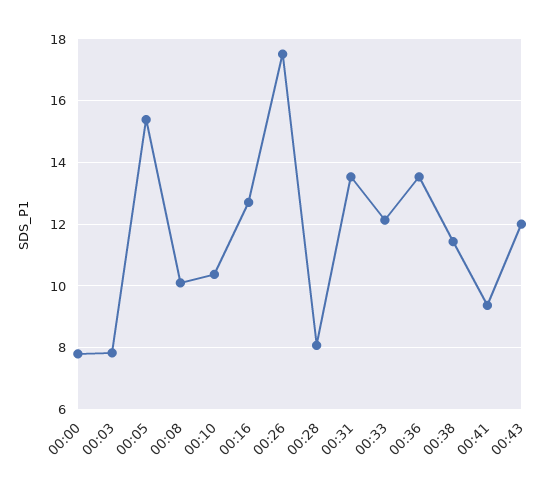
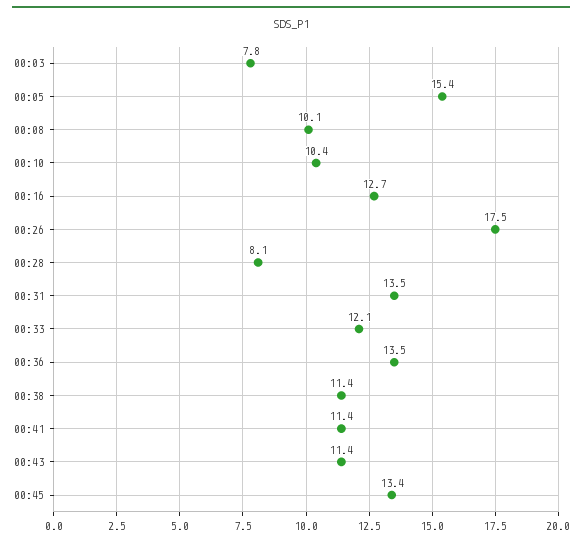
00:00: 7.8 -> none
00:41: 9.4 -> 11.4
00:43: 12 -> 11.4
00:45: none -> 13.4

